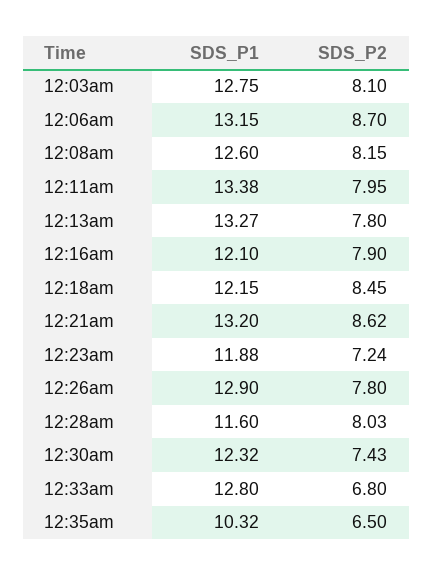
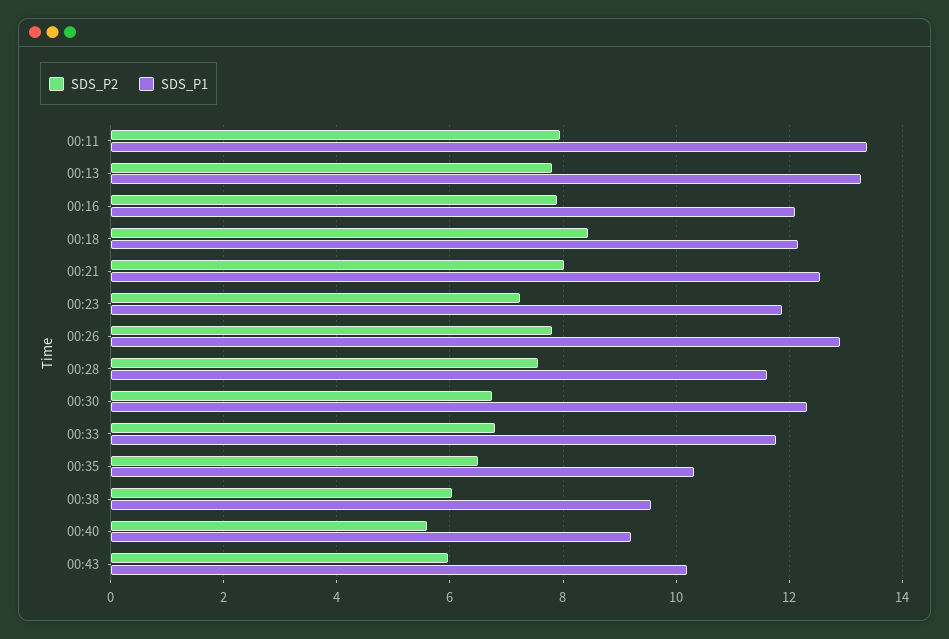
SDS_P1, 12:03am: 12.75 -> none
SDS_P2, 12:03am: 8.1 -> none
SDS_P1, 12:06am: 13.15 -> none
SDS_P2, 12:06am: 8.7 -> none
SDS_P1, 12:08am: 12.6 -> none
SDS_P2, 12:08am: 8.15 -> none
SDS_P1, 12:21am: 13.2 -> 12.6
SDS_P2, 12:21am: 8.62 -> 8
SDS_P2, 12:28am: 8.03 -> 7.6
SDS_P2, 12:30am: 7.43 -> 6.8
SDS_P1, 12:33am: 12.8 -> 11.8
SDS_P2, 00:38: none -> 6
SDS_P1, 00:38: none -> 9.6
SDS_P2, 00:40: none -> 5.6
SDS_P1, 00:40: none -> 9.2
SDS_P2, 00:43: none -> 6
SDS_P1, 00:43: none -> 10.2

